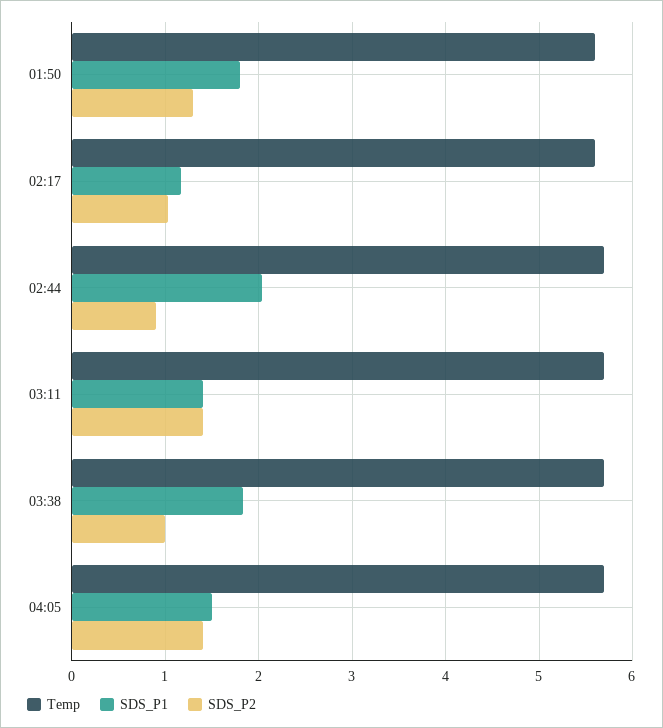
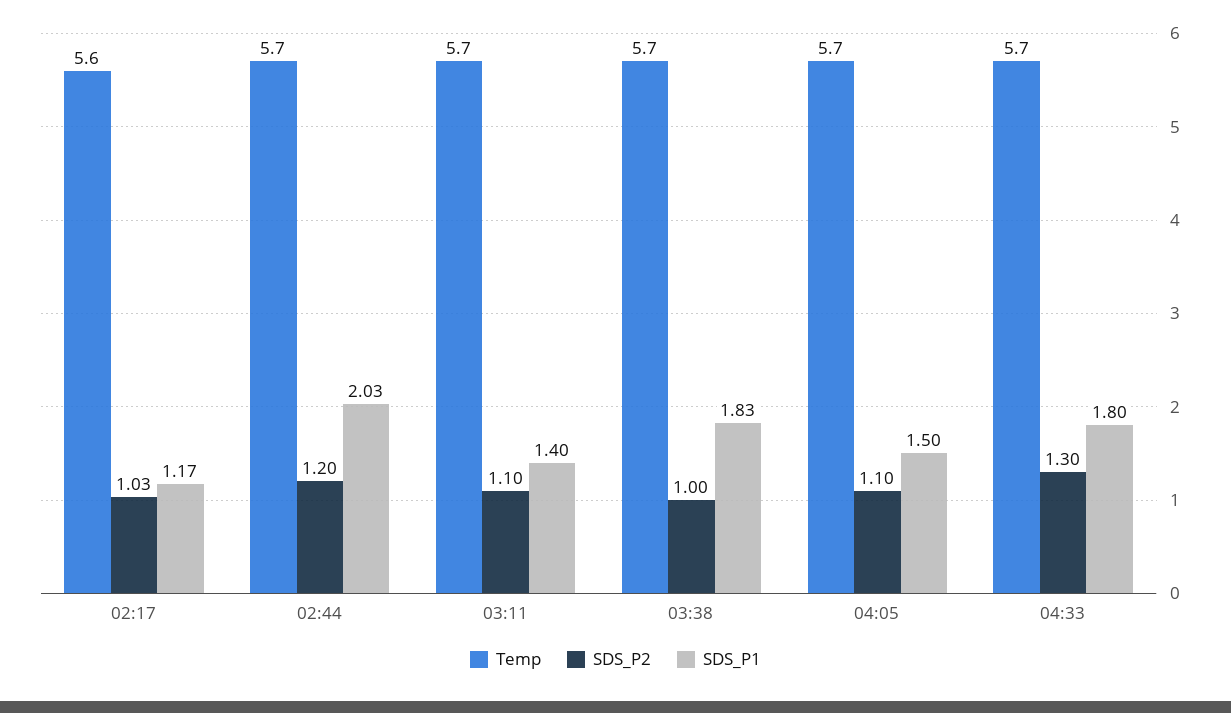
Temp, 01:50: 5.6 -> none
SDS_P1, 01:50: 1.8 -> none
SDS_P2, 01:50: 1.3 -> none
SDS_P2, 02:44: 0.9 -> 1.2
SDS_P2, 03:11: 1.4 -> 1.1
SDS_P2, 04:05: 1.4 -> 1.1
Temp, 04:33: none -> 5.7
SDS_P2, 04:33: none -> 1.3
SDS_P1, 04:33: none -> 1.8

